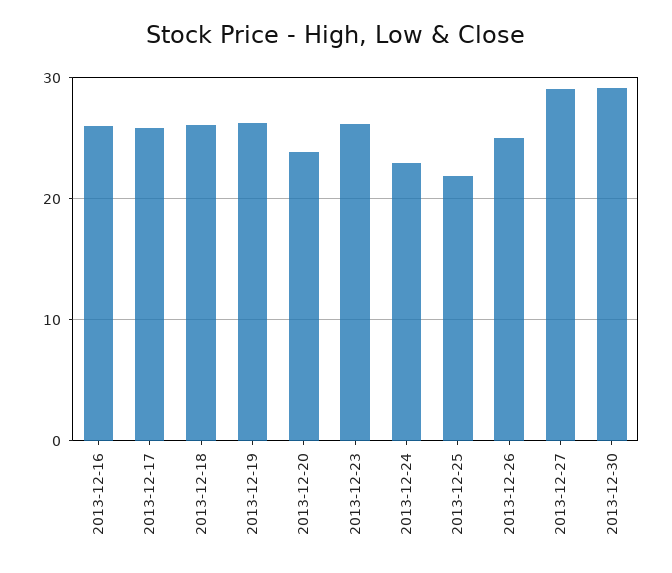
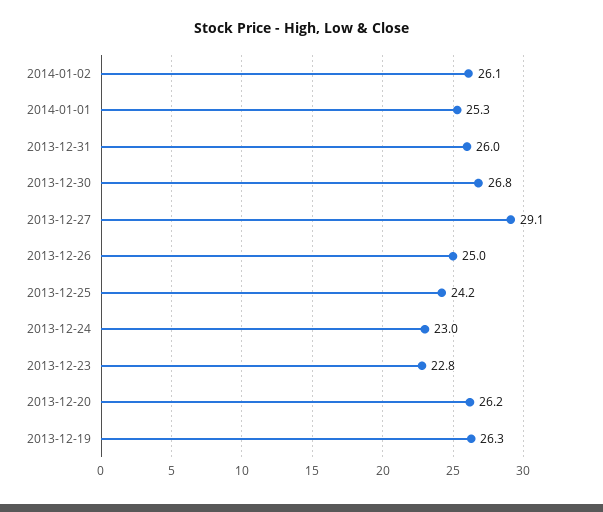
2013-12-16: 26 -> none
2013-12-17: 26 -> none
2013-12-18: 26 -> none
2013-12-20: 24 -> 26.2
2013-12-23: 26 -> 22.8
2013-12-25: 22 -> 24.2
2013-12-30: 29 -> 26.8
2014-01-02: none -> 26.1
2014-01-01: none -> 25.3
2013-12-31: none -> 26

